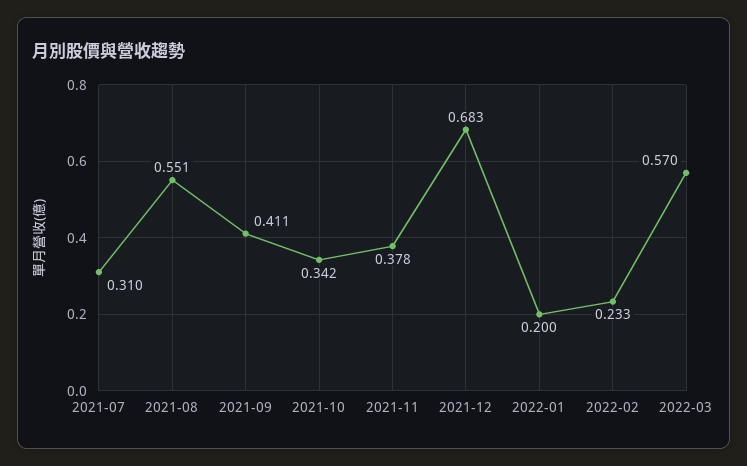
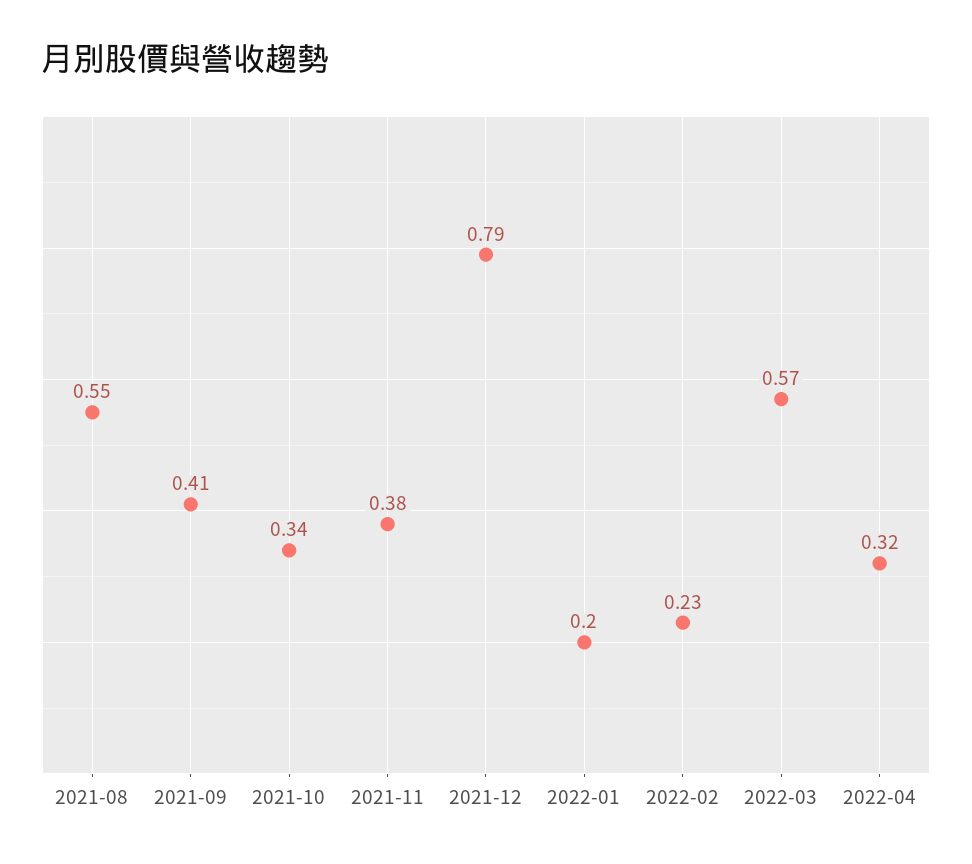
2021-07: 0.31 -> none
2021-12: 0.683 -> 0.79
2022-04: none -> 0.32

